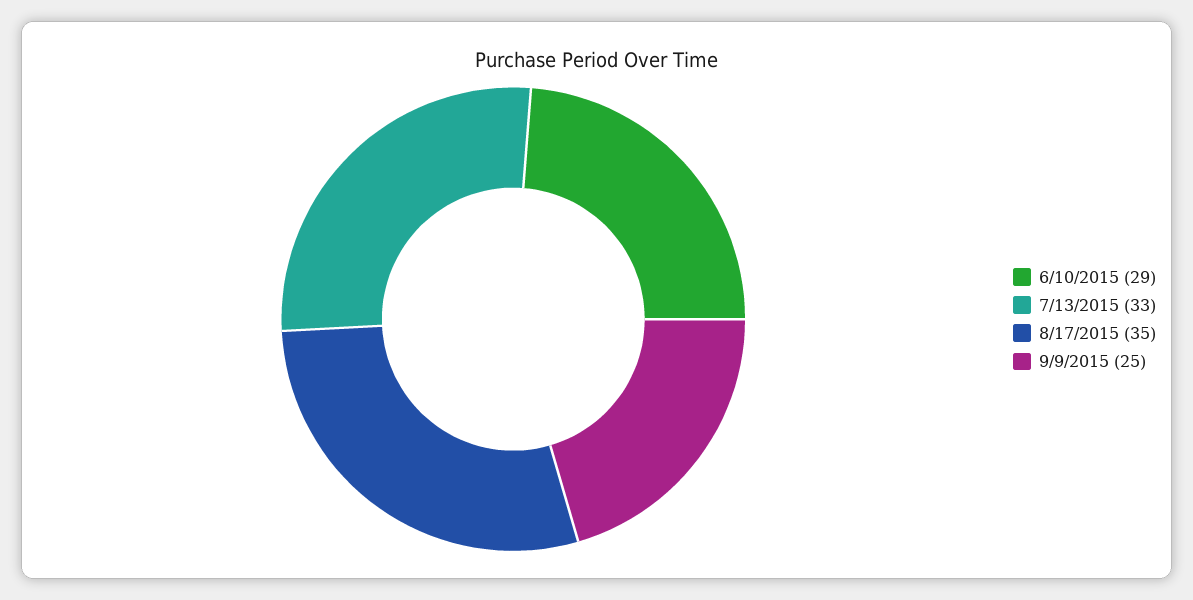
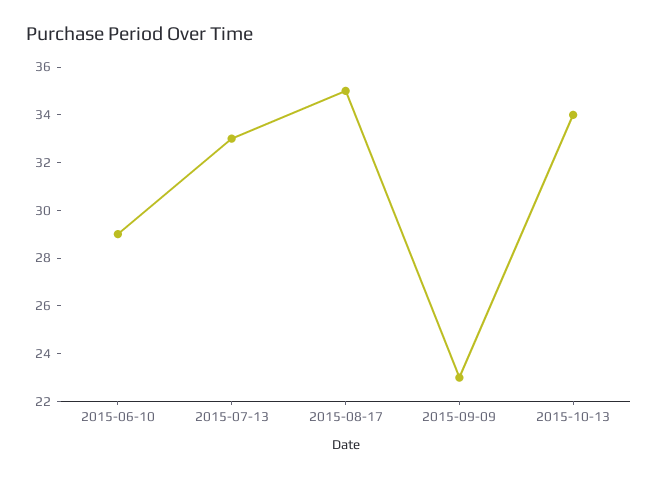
9/9/2015: 25 -> 23
2015-10-13: none -> 34

